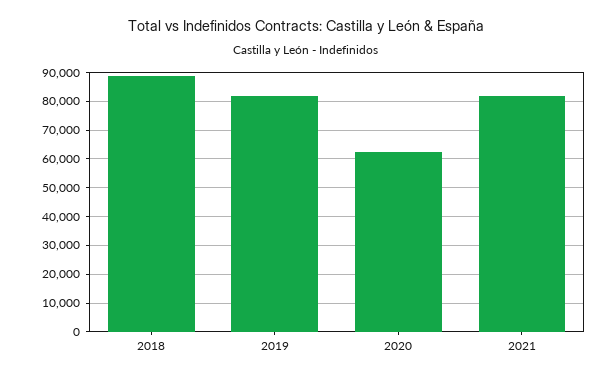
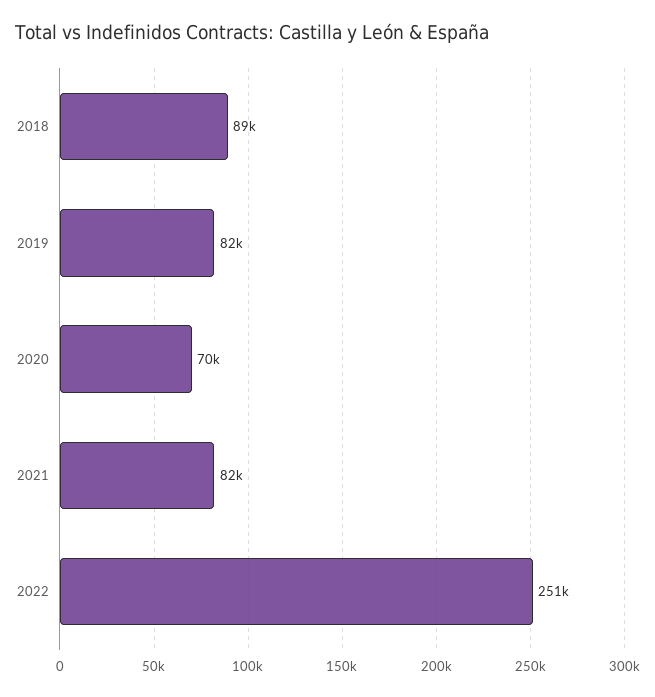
2020: 62500 -> 70000
2022: none -> 251000

